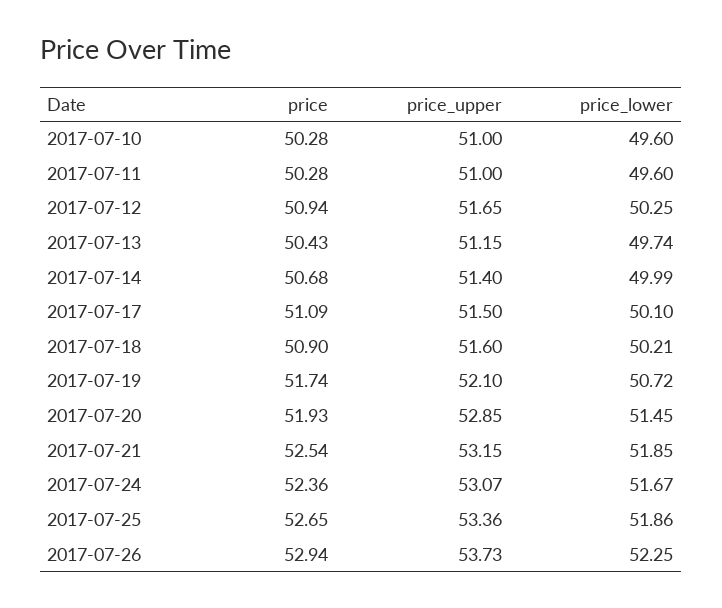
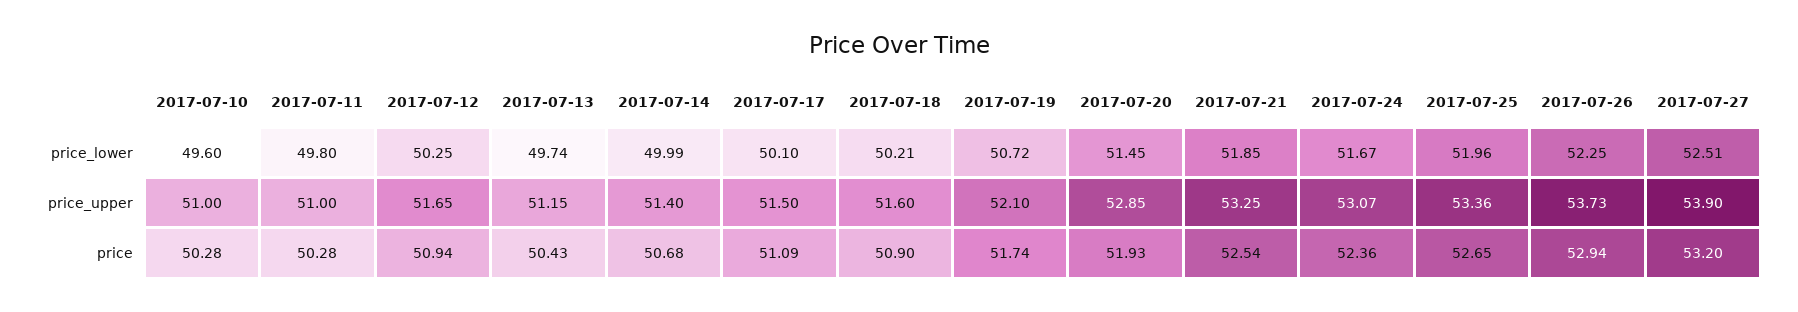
price_lower, 2017-07-11: 49.6 -> 49.8
price_upper, 2017-07-21: 53.15 -> 53.25
price_lower, 2017-07-25: 51.86 -> 51.96
price_lower, 2017-07-27: none -> 52.51
price_upper, 2017-07-27: none -> 53.9
price, 2017-07-27: none -> 53.2

